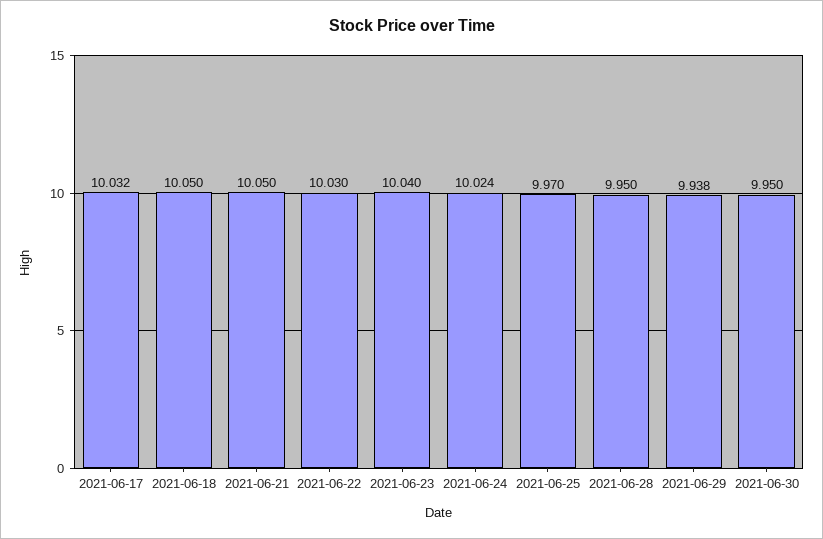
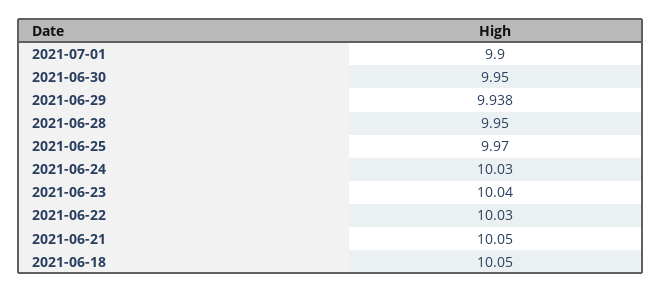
2021-06-17: 10.032 -> none
2021-06-24: 10.024 -> 10.03
2021-07-01: none -> 9.9

